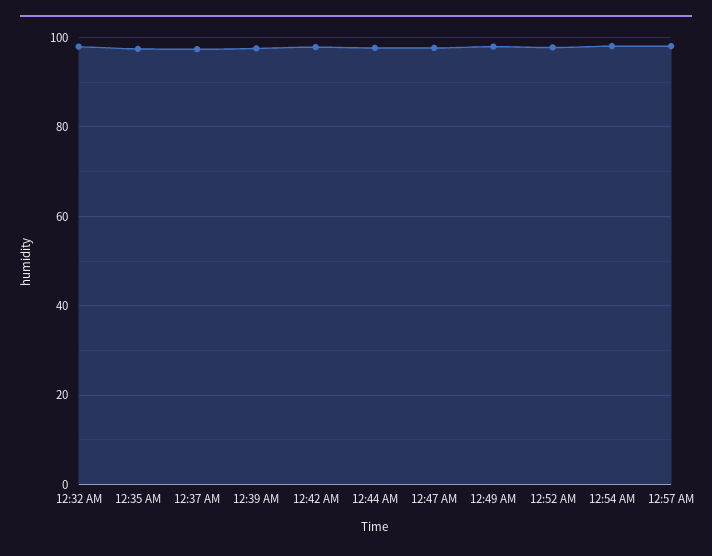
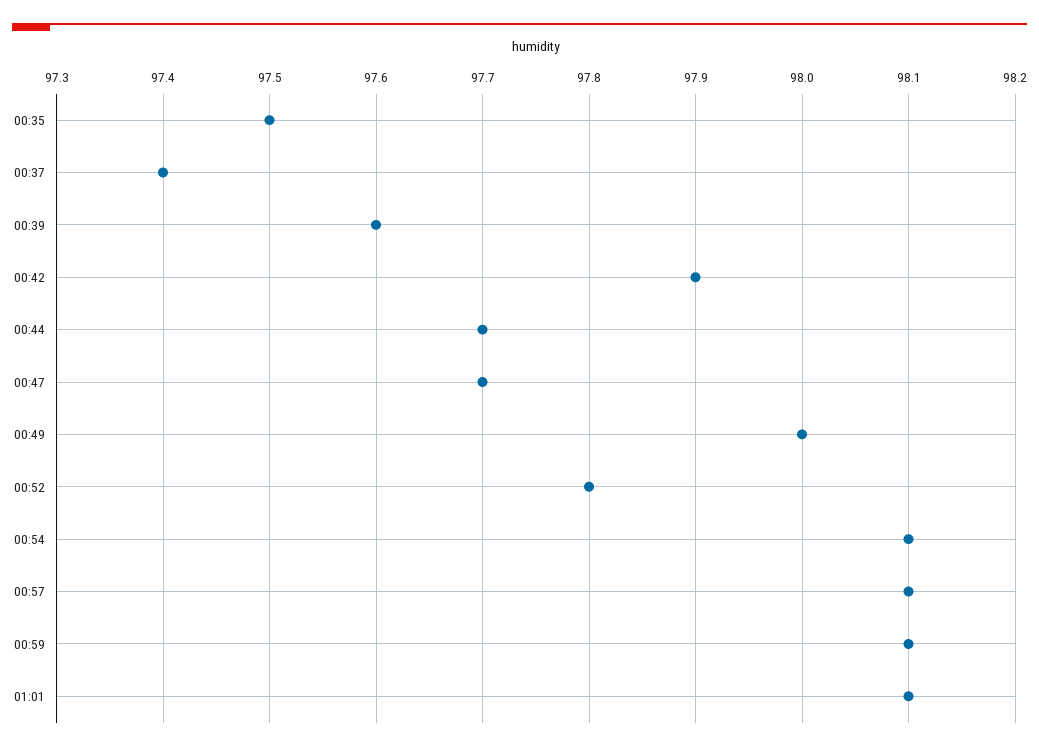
12:32 AM: 98 -> none
00:59: none -> 98.1
01:01: none -> 98.1

